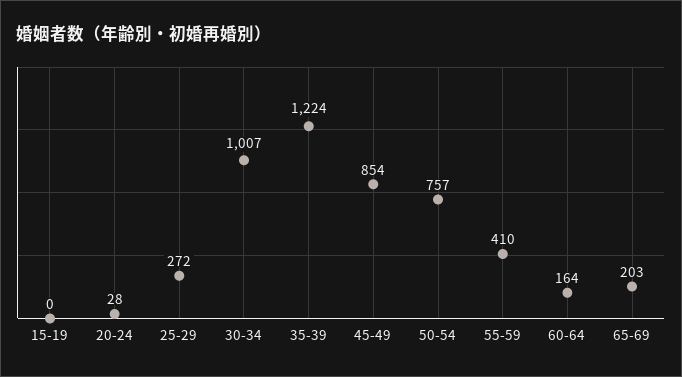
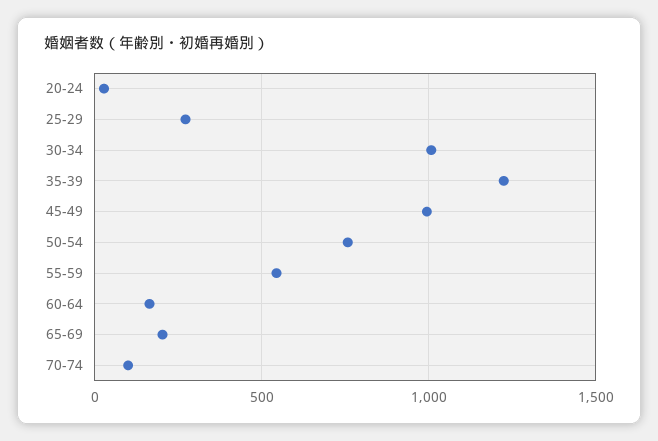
15-19: 0 -> none
45-49: 854 -> 1000
55-59: 410 -> 550
70-74: none -> 100

